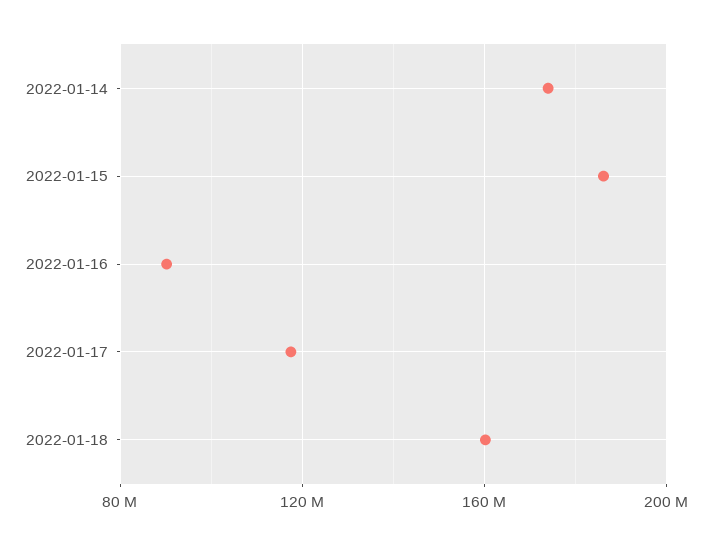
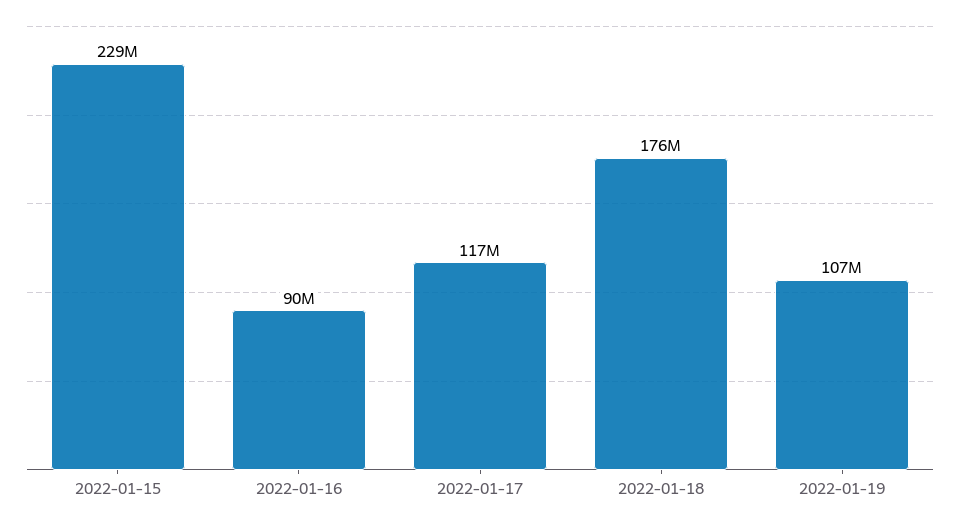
2022-01-14: 175000000 -> none
2022-01-15: 185000000 -> 229000000
2022-01-18: 160000000 -> 176000000
2022-01-19: none -> 107000000

